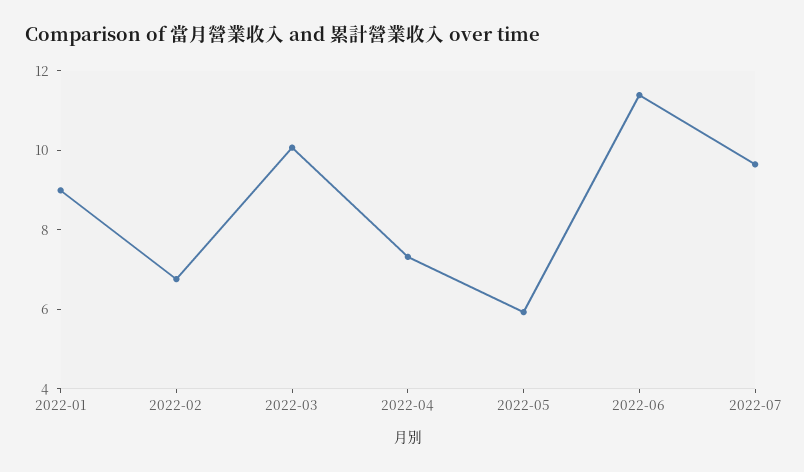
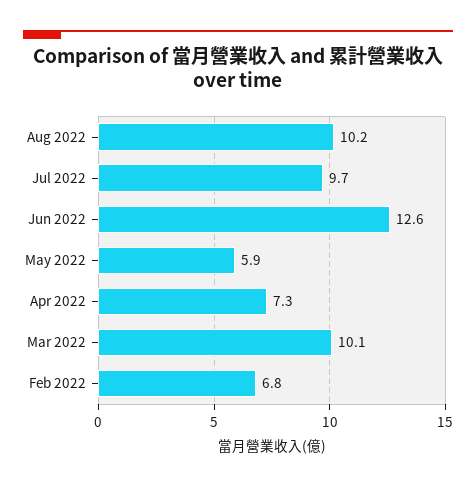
2022-01: 9 -> none
2022-06: 11.5 -> 12.6
Aug 2022: none -> 10.2

